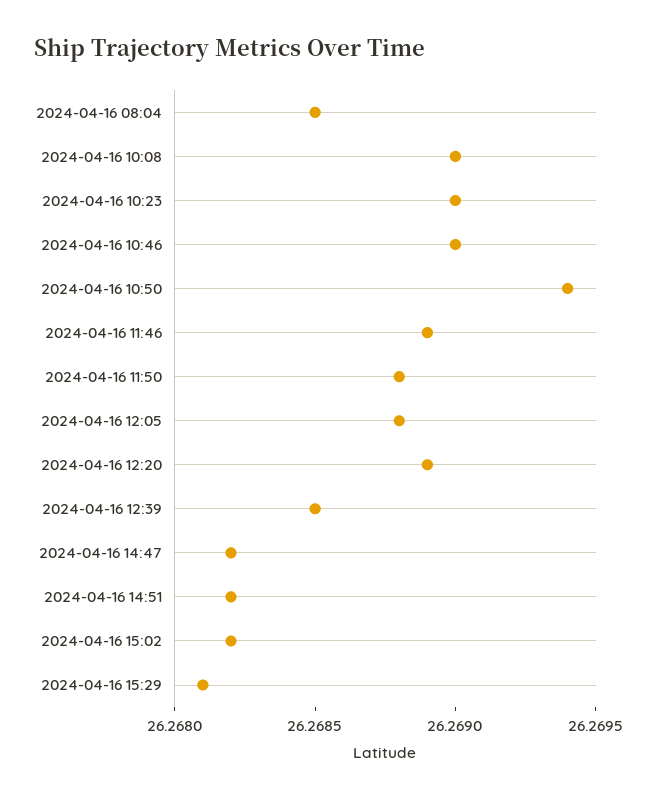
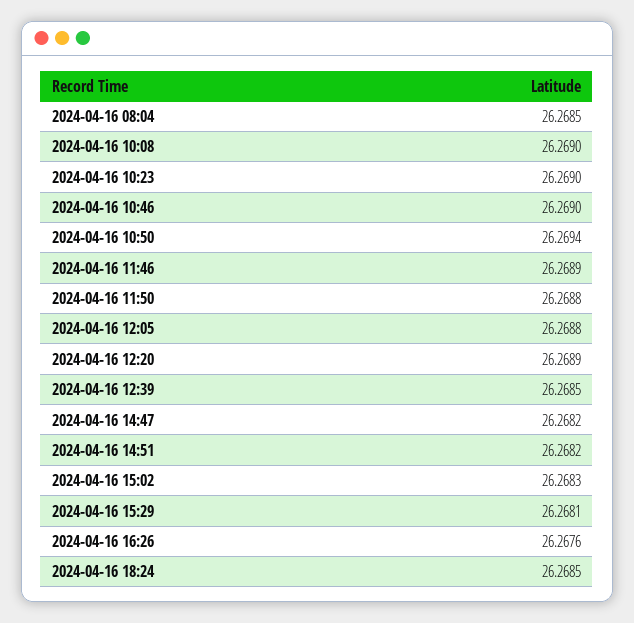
2024-04-16 15:02: 26.2682 -> 26.2683
2024-04-16 16:26: none -> 26.2676
2024-04-16 18:24: none -> 26.2685

